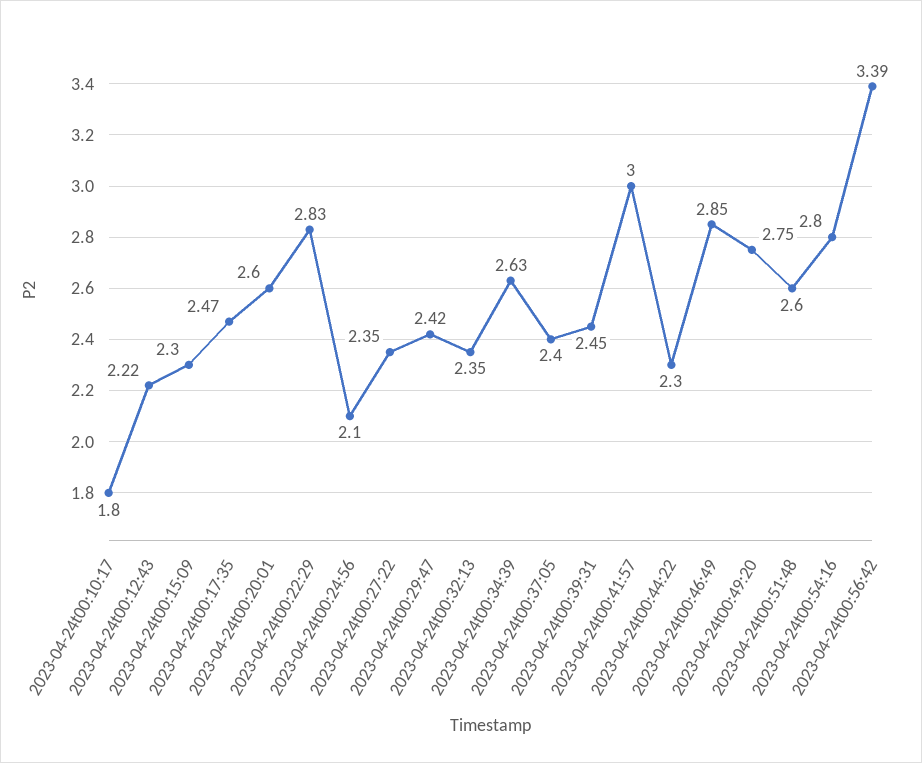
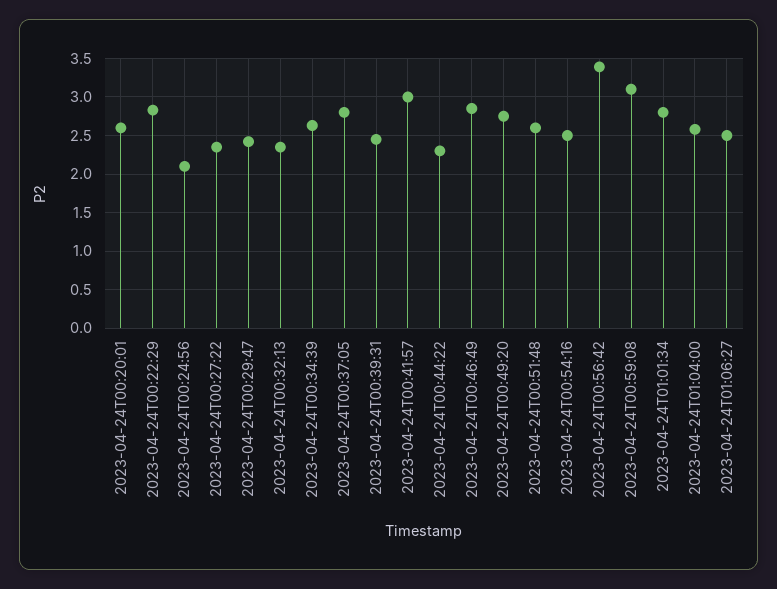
2023-04-24t00:10:17: 1.8 -> none
2023-04-24t00:12:43: 2.22 -> none
2023-04-24t00:15:09: 2.3 -> none
2023-04-24t00:17:35: 2.47 -> none
2023-04-24t00:37:05: 2.4 -> 2.8
2023-04-24t00:54:16: 2.8 -> 2.5
2023-04-24T00:59:08: none -> 3.1
2023-04-24T01:01:34: none -> 2.8
2023-04-24T01:04:00: none -> 2.6
2023-04-24T01:06:27: none -> 2.5

